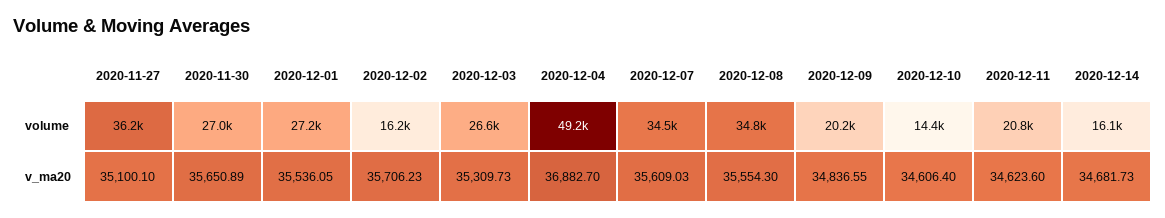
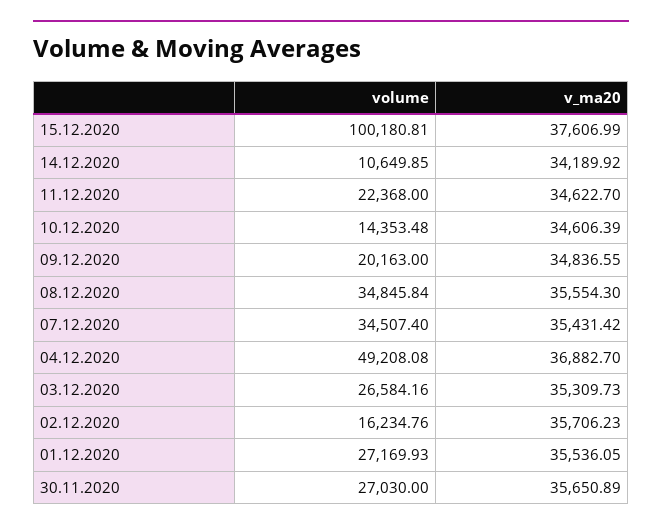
2020-11-27, volume: 36200 -> none
2020-12-11, volume: 20800 -> 22368
2020-12-14, volume: 16100 -> 10649.85
2020-11-27, v_ma20: 35100.1 -> none
2020-12-07, v_ma20: 35609.03 -> 35431.42
2020-12-10, v_ma20: 34606.4 -> 34606.39
2020-12-11, v_ma20: 34623.6 -> 34622.7
2020-12-14, v_ma20: 34681.73 -> 34189.92
15.12.2020, volume: none -> 100180.81
15.12.2020, v_ma20: none -> 37606.99

